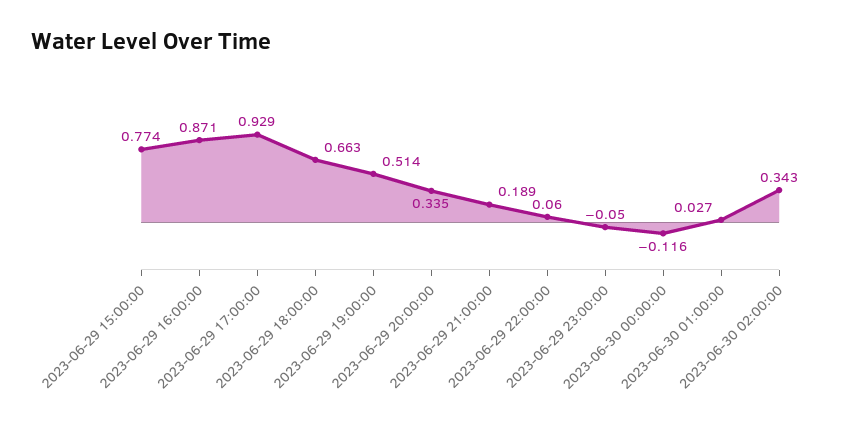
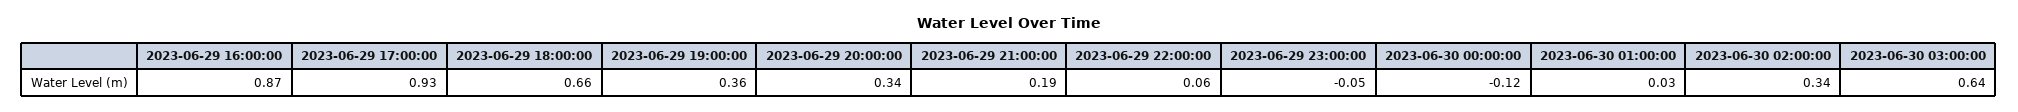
2023-06-29 15:00:00: 0.774 -> none
2023-06-29 19:00:00: 0.514 -> 0.36
2023-06-30 03:00:00: none -> 0.64

